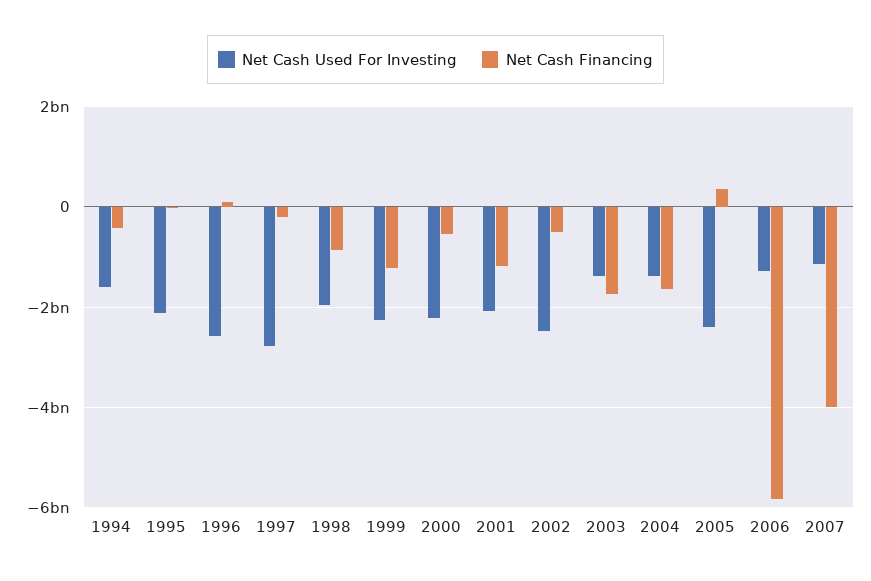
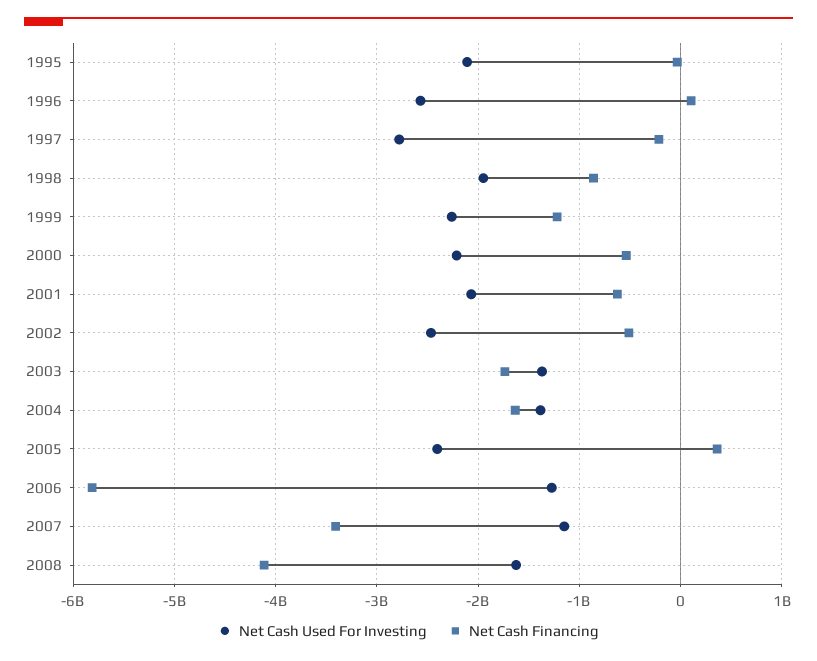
Net Cash Used For Investing, 1994: -1600000000 -> none
Net Cash Financing, 1994: -400000000 -> none
Net Cash Financing, 2001: -1200000000 -> -600000000
Net Cash Financing, 2007: -4000000000 -> -3400000000
Net Cash Used For Investing, 2008: none -> -1600000000
Net Cash Financing, 2008: none -> -4100000000

